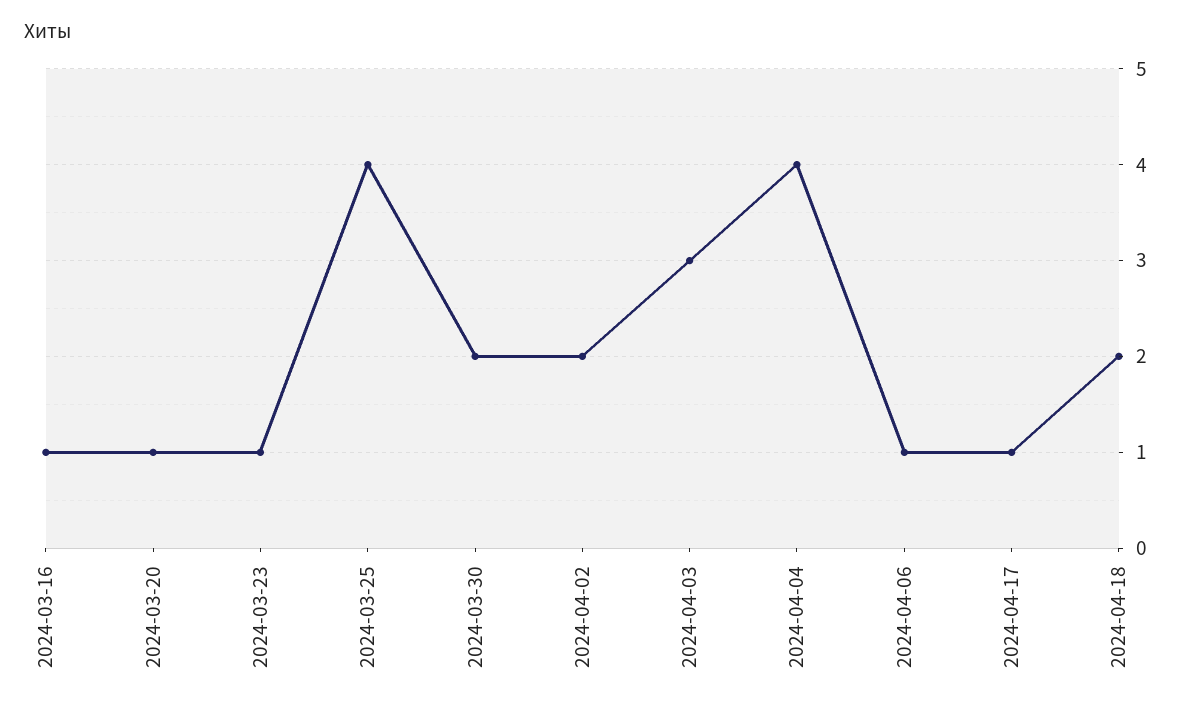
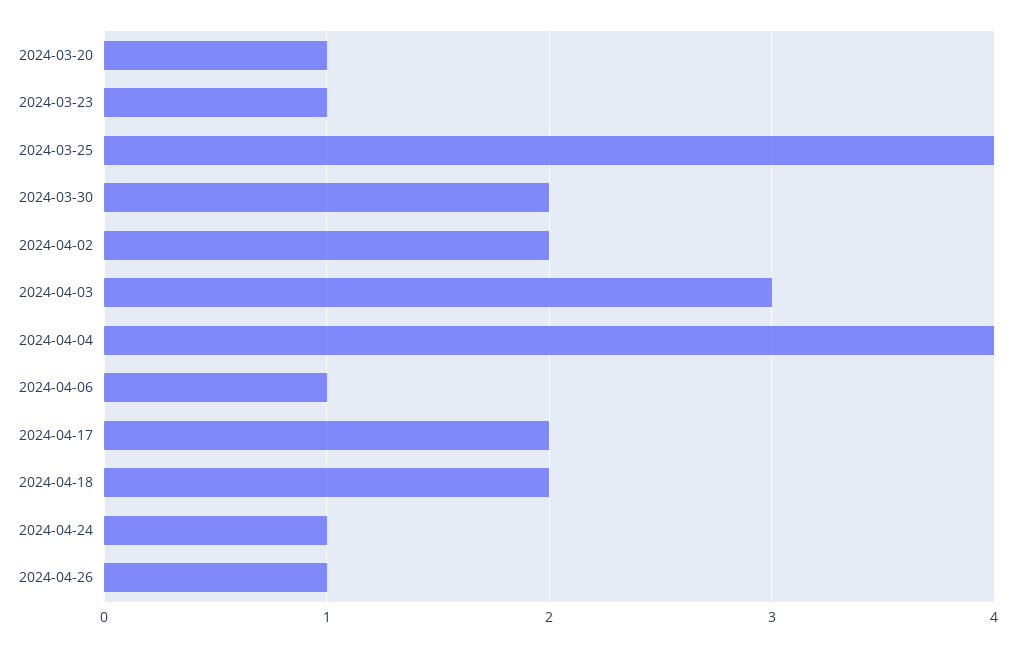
2024-03-16: 1 -> none
2024-04-17: 1 -> 2
2024-04-24: none -> 1
2024-04-26: none -> 1

